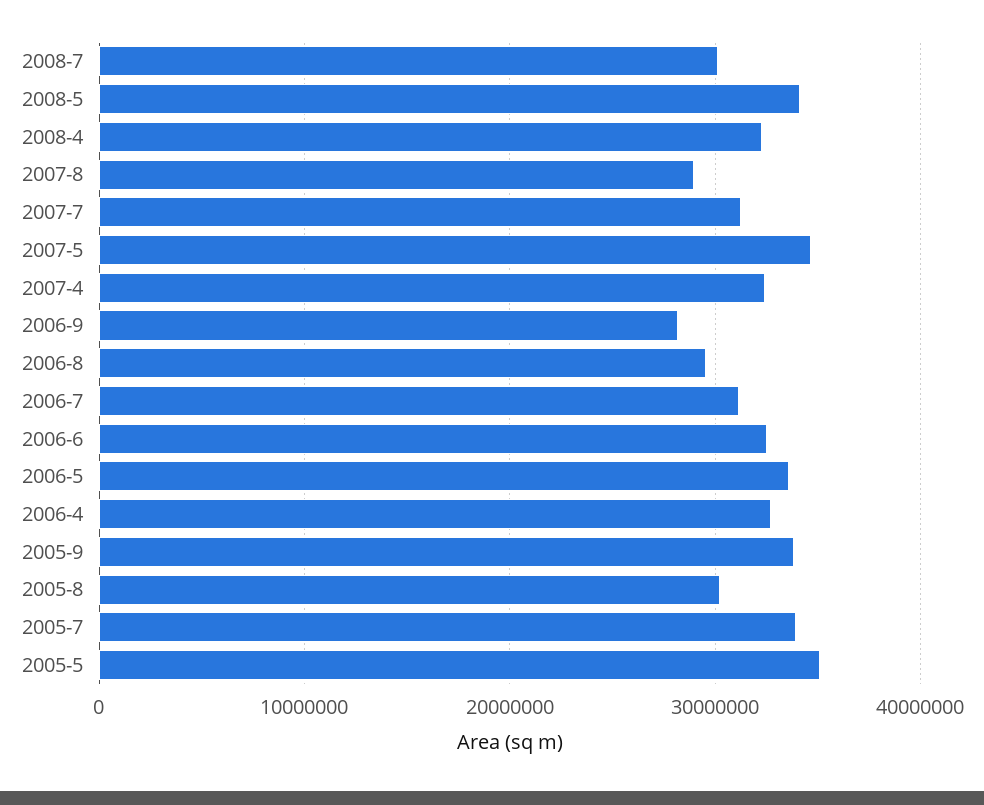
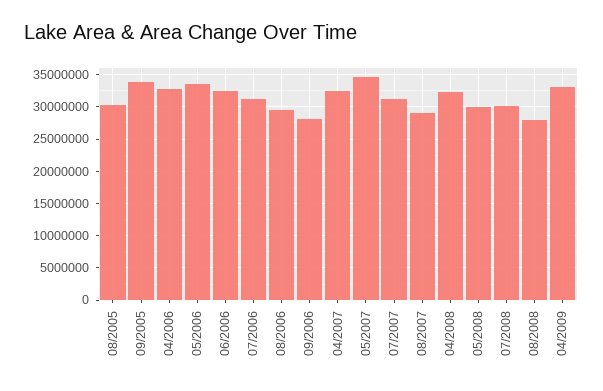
2008-5: 34000000 -> 30000000
2005-7: 34000000 -> none
2005-5: 35000000 -> none
08/2008: none -> 28000000
04/2009: none -> 33000000

